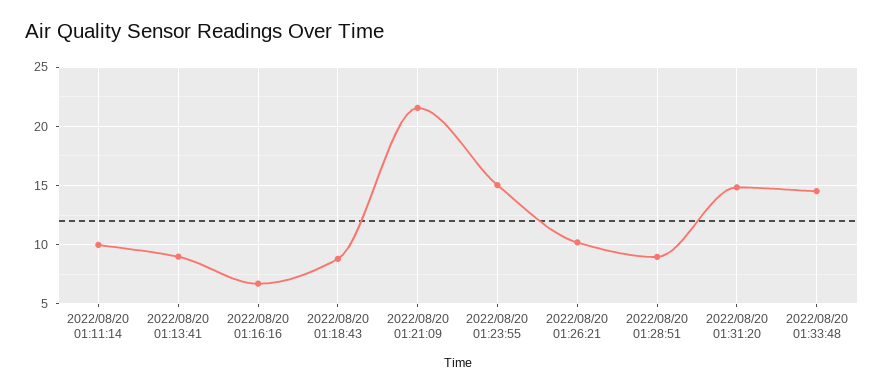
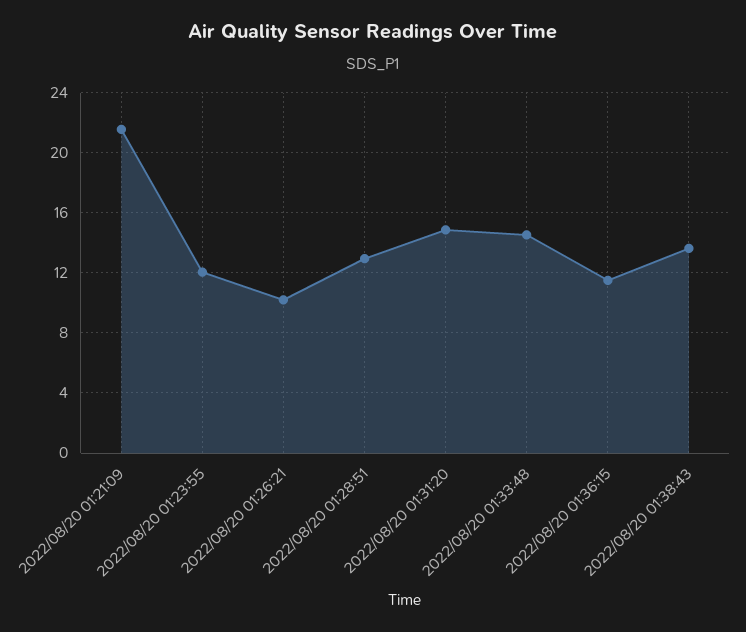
2022/08/20 01:11:14: 10 -> none
2022/08/20 01:13:41: 9 -> none
2022/08/20 01:16:16: 7 -> none
2022/08/20 01:18:43: 9 -> none
2022/08/20 01:23:55: 15 -> 12
2022/08/20 01:28:51: 9 -> 13
2022/08/20 01:36:15: none -> 11.5
2022/08/20 01:38:43: none -> 13.5

